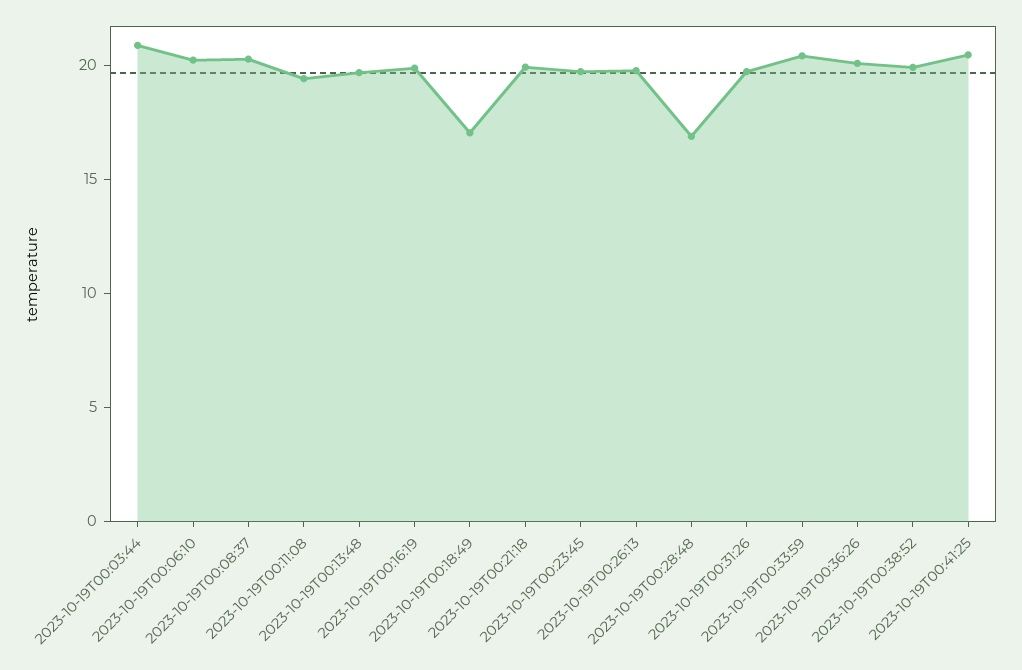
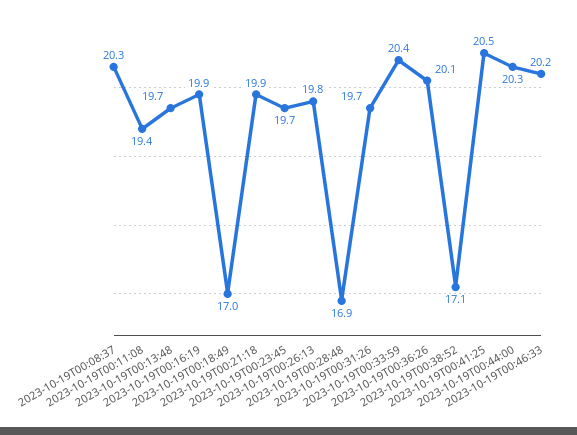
2023-10-19T00:03:44: 21 -> none
2023-10-19T00:06:10: 20 -> none
2023-10-19T00:38:52: 20 -> 17.1
2023-10-19T00:44:00: none -> 20.3
2023-10-19T00:46:33: none -> 20.2

